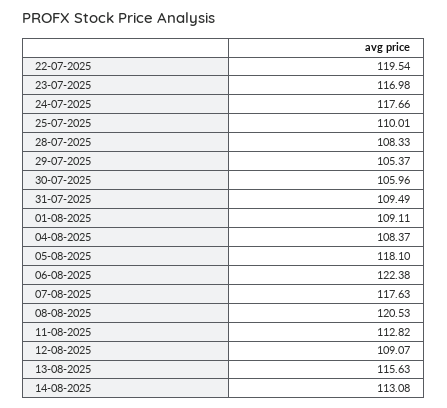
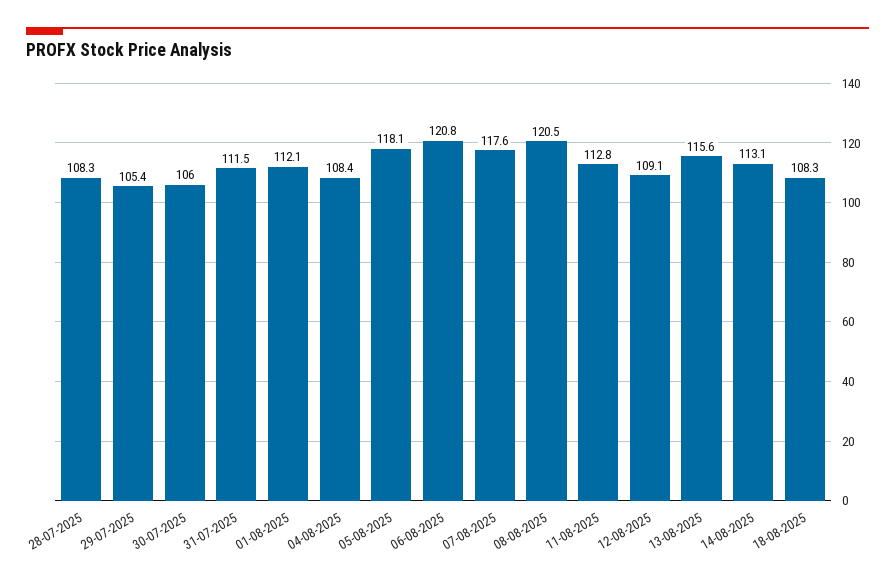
22-07-2025: 119.54 -> none
23-07-2025: 116.98 -> none
24-07-2025: 117.66 -> none
25-07-2025: 110.01 -> none
31-07-2025: 109.49 -> 111.5
01-08-2025: 109.11 -> 112.1
06-08-2025: 122.38 -> 120.8
18-08-2025: none -> 108.3

